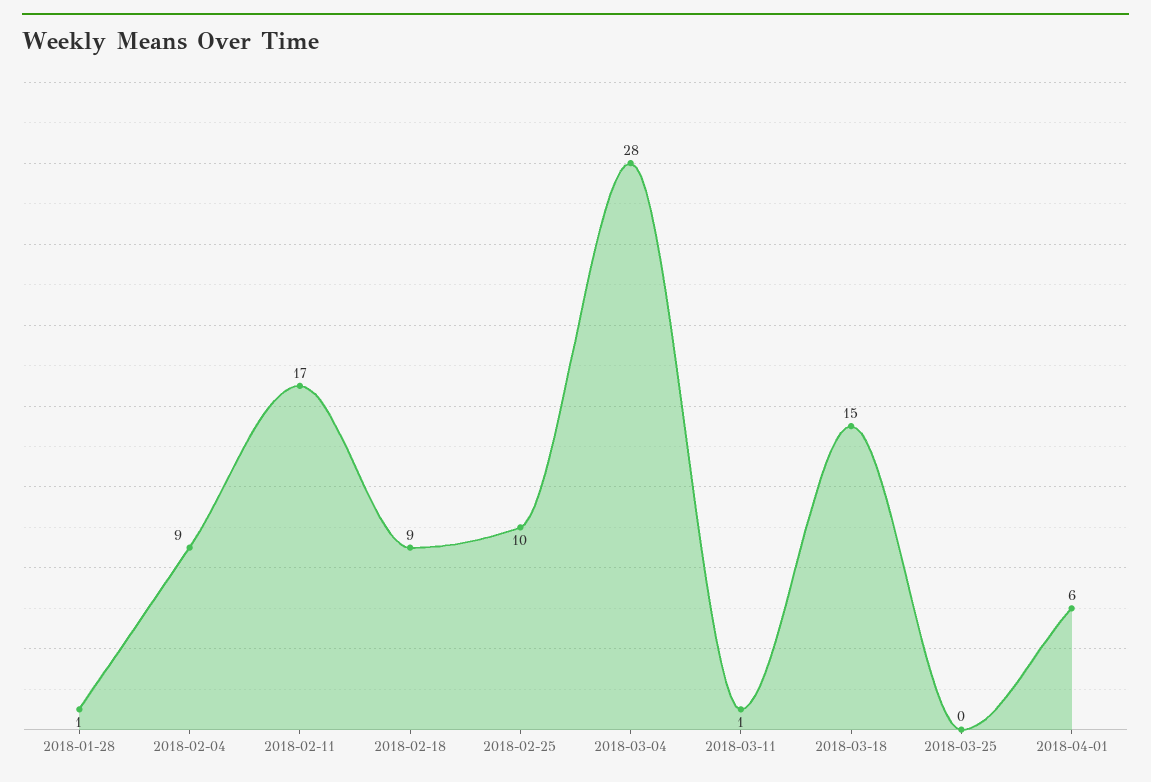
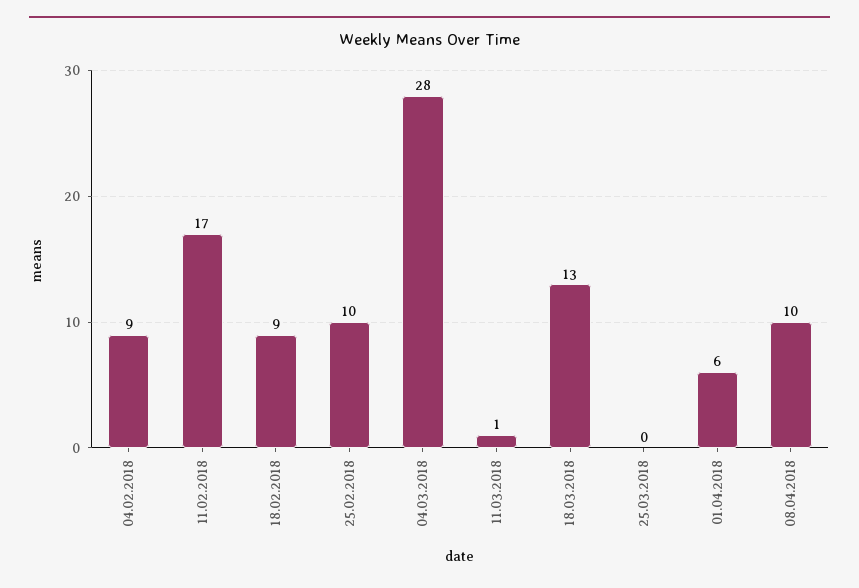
2018-01-28: 1 -> none
2018-03-18: 15 -> 13
08.04.2018: none -> 10

